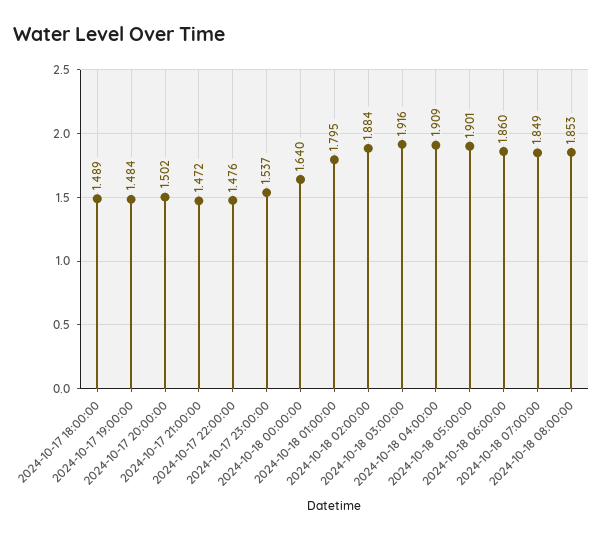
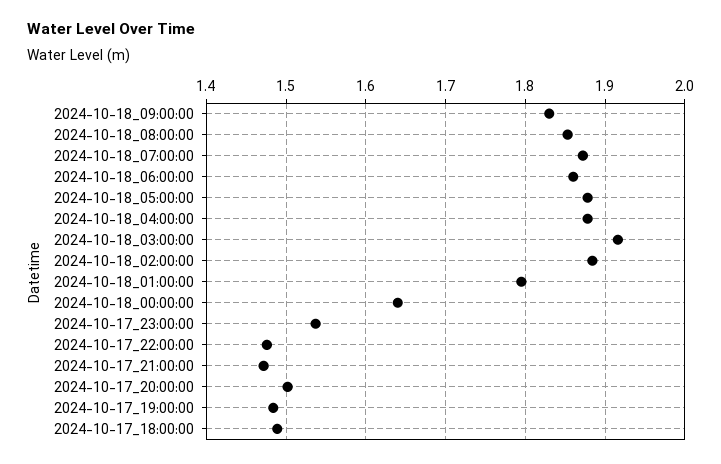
2024-10-18 04:00:00: 1.909 -> 1.88
2024-10-18 05:00:00: 1.901 -> 1.88
2024-10-18 07:00:00: 1.849 -> 1.87
2024-10-18_09:00:00: none -> 1.83

